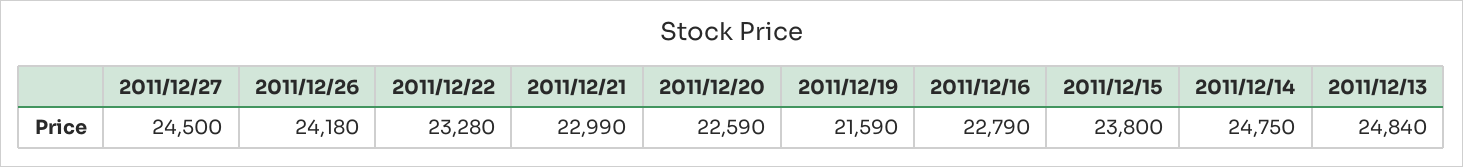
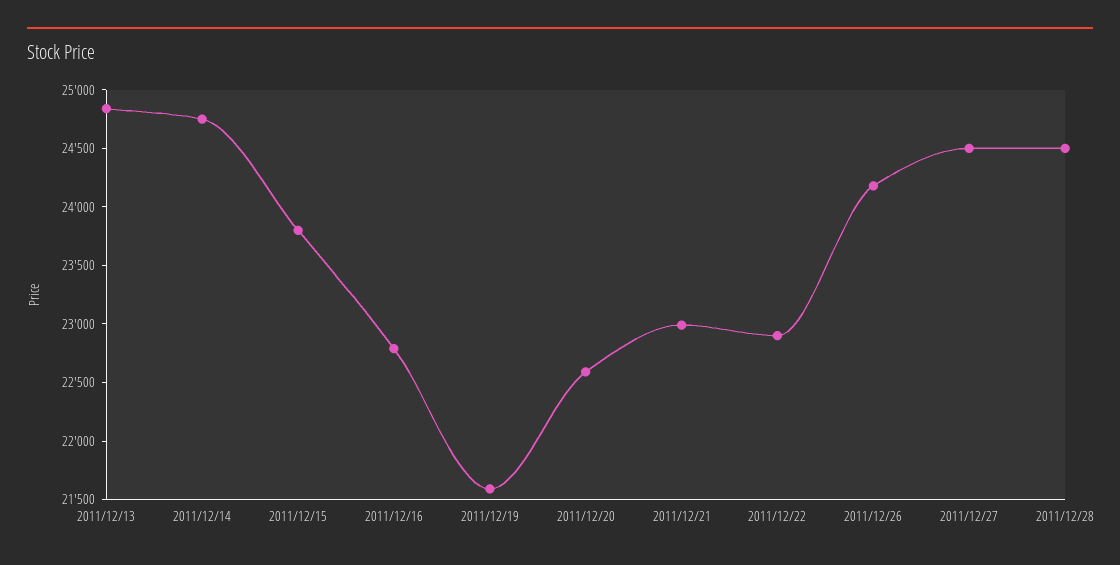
2011/12/22: 23280 -> 22900
2011/12/28: none -> 24500

